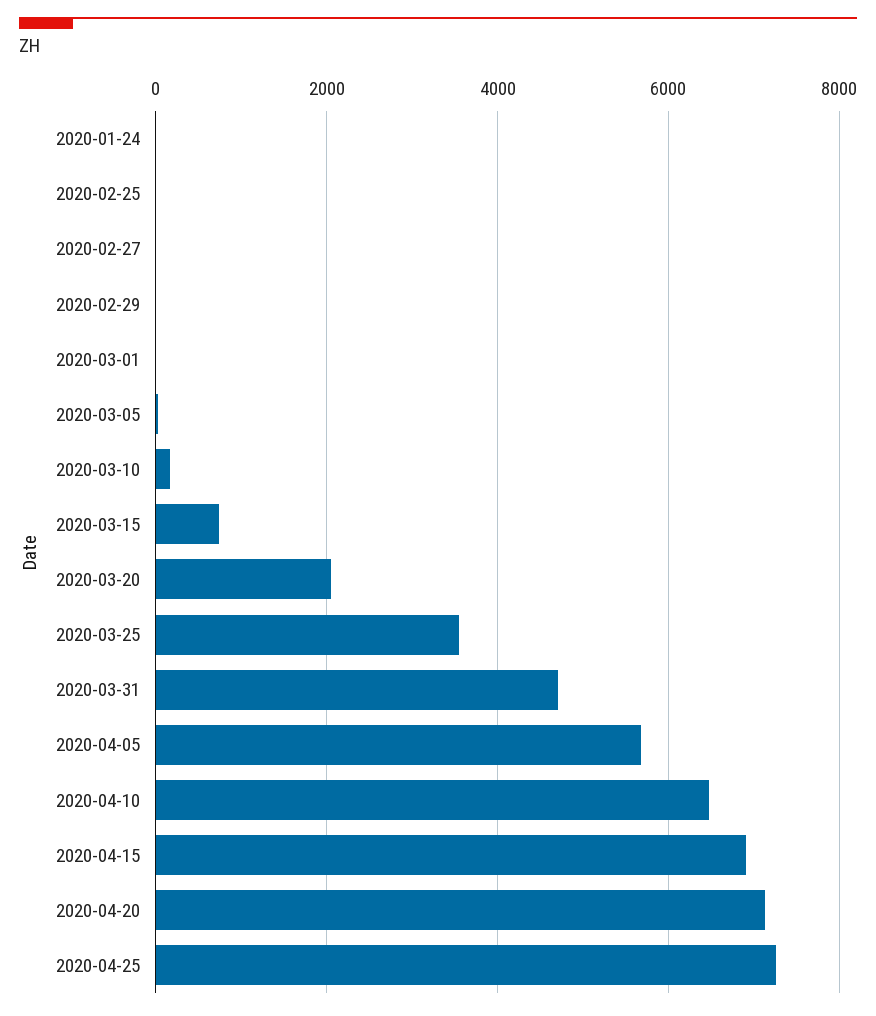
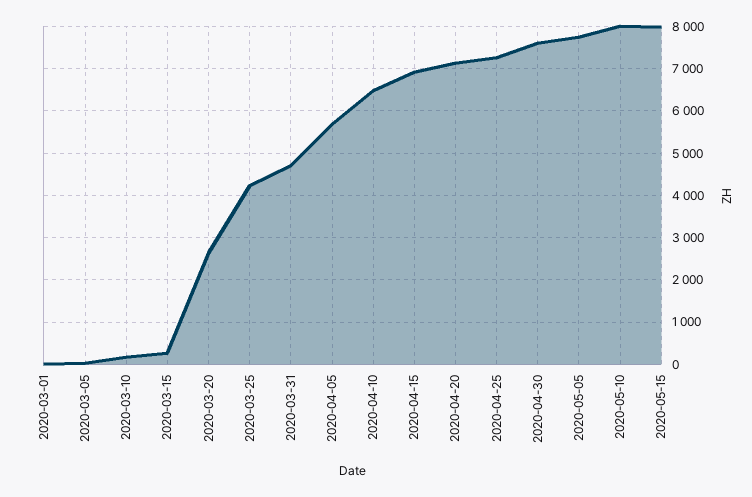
2020-01-24: 0 -> none
2020-02-25: 0 -> none
2020-02-27: 0 -> none
2020-02-29: 0 -> none
2020-03-15: 800 -> 200
2020-03-20: 2000 -> 2600
2020-03-25: 3600 -> 4200
2020-04-30: none -> 7600
2020-05-05: none -> 7800
2020-05-10: none -> 8000
2020-05-15: none -> 8000

